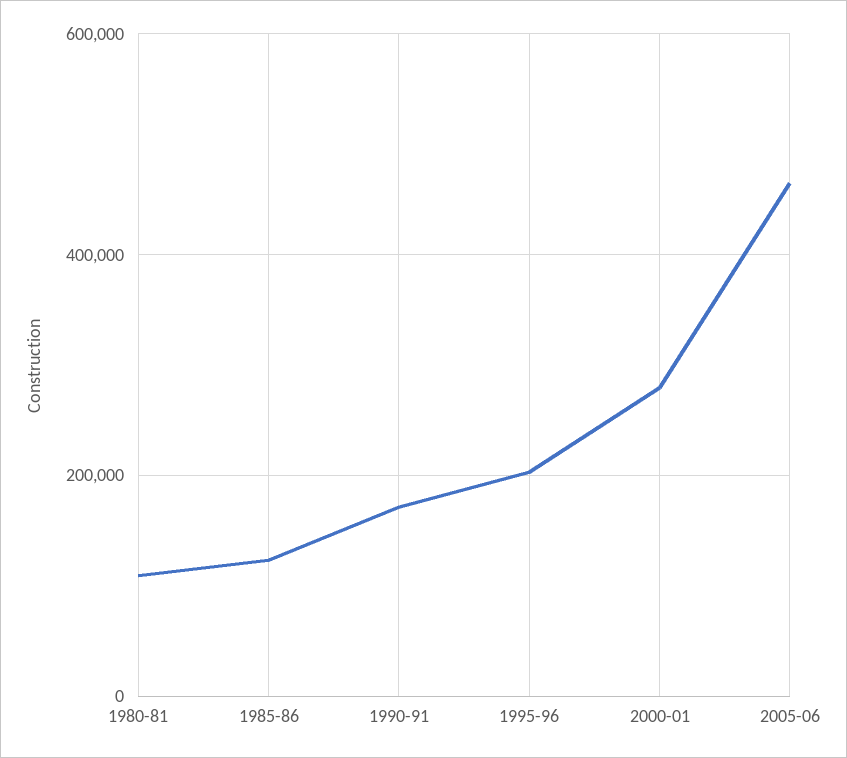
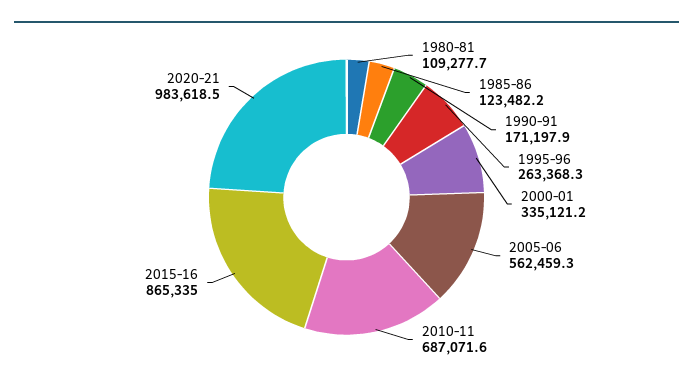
1995-96: 200000 -> 263368.3
2000-01: 280000 -> 335121.2
2005-06: 460000 -> 562459.3
2010-11: none -> 687071.6
2015-16: none -> 865335
2020-21: none -> 983618.5

